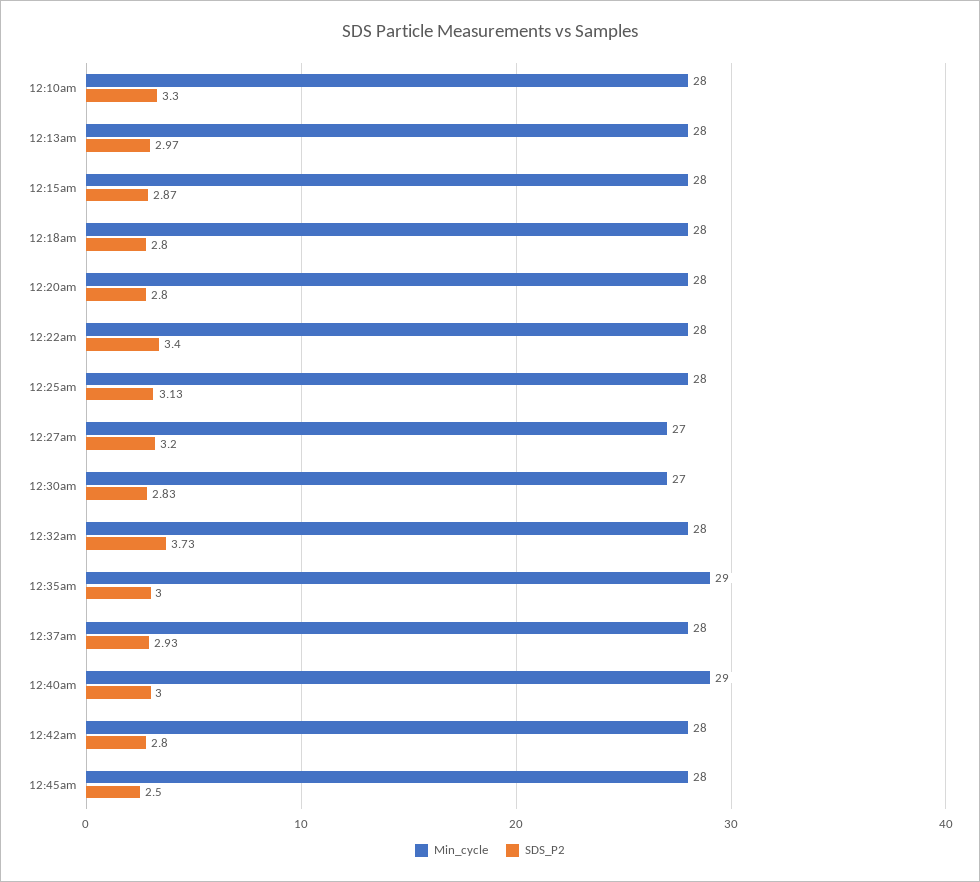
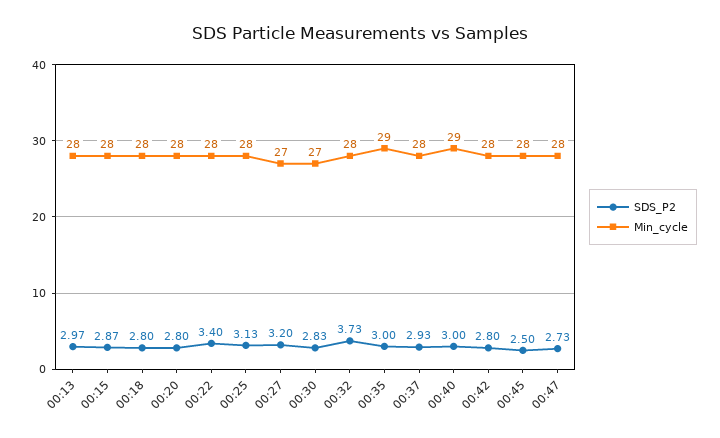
Min_cycle, 12:10am: 28 -> none
SDS_P2, 12:10am: 3.3 -> none
SDS_P2, 00:47: none -> 2.73
Min_cycle, 00:47: none -> 28

